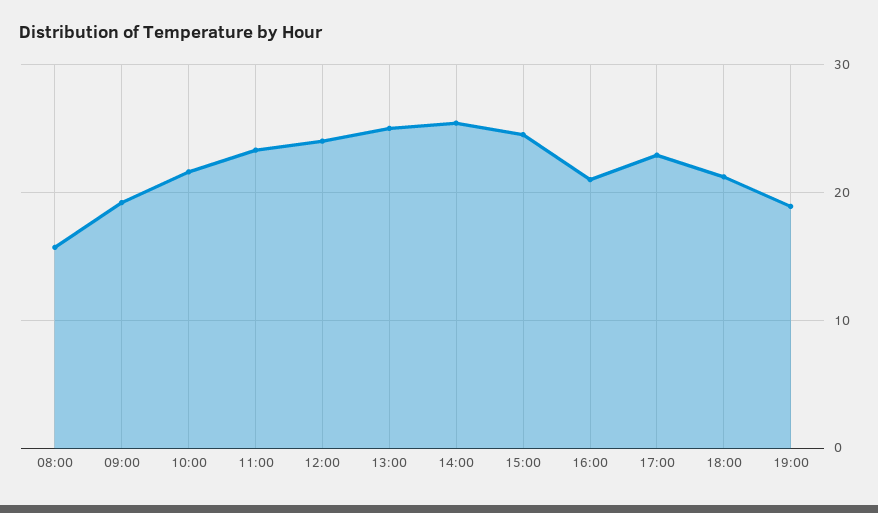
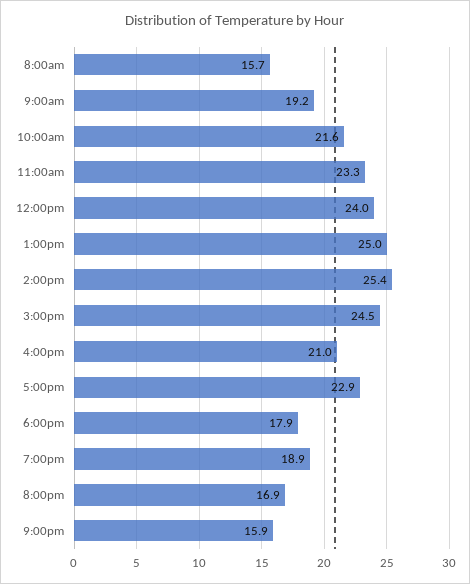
18:00: 21 -> 17.9
8:00pm: none -> 16.9
9:00pm: none -> 15.9

